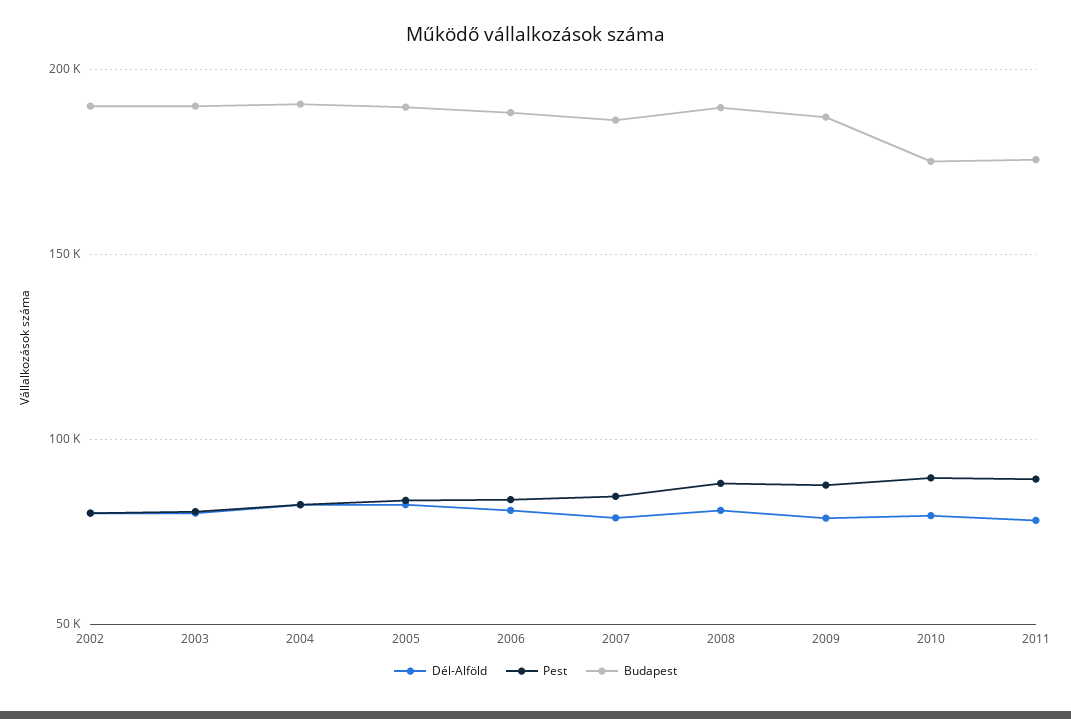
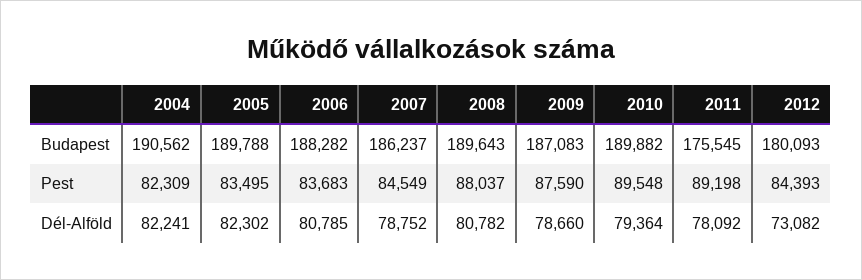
Dél-Alföld, 2002: 80000 -> none
Pest, 2002: 80000 -> none
Budapest, 2002: 190000 -> none
Dél-Alföld, 2003: 80000 -> none
Pest, 2003: 80000 -> none
Budapest, 2003: 190000 -> none
Budapest, 2010: 175000 -> 189882
Budapest, 2012: none -> 180093
Pest, 2012: none -> 84393
Dél-Alföld, 2012: none -> 73082

